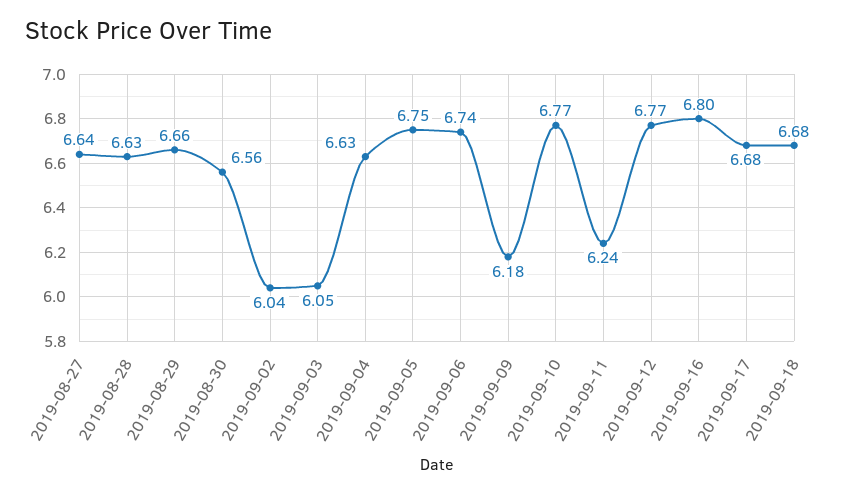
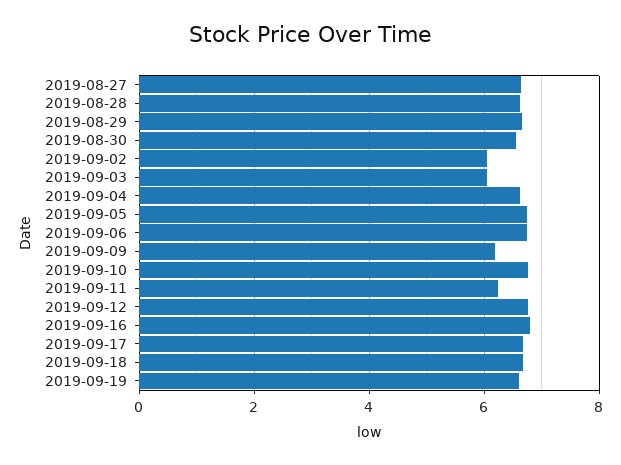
2019-09-19: none -> 6.6

